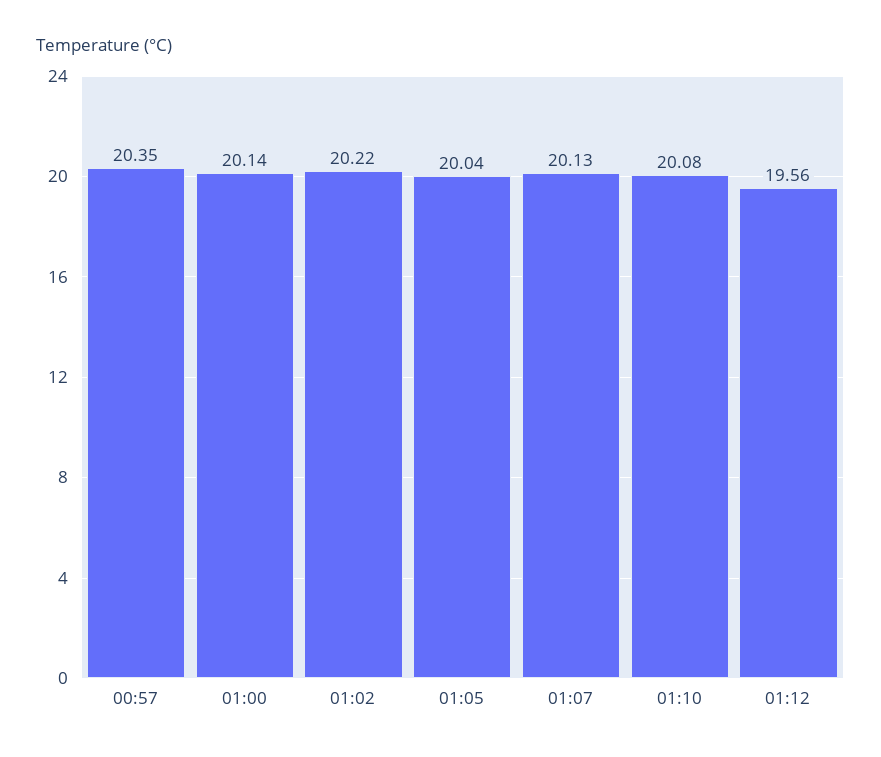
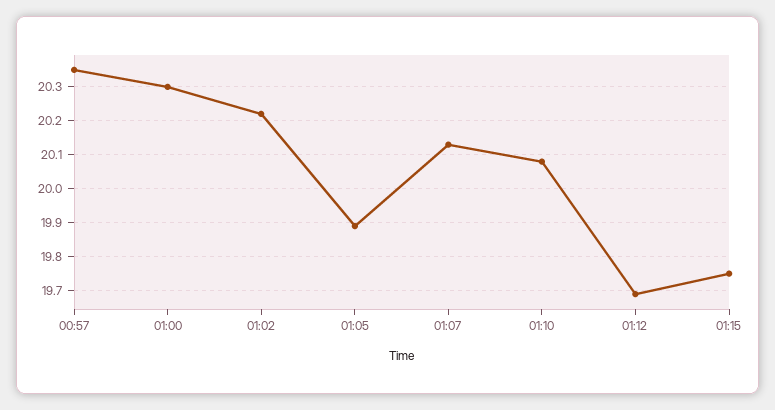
01:00: 20.14 -> 20.3
01:05: 20.04 -> 19.9
01:12: 19.56 -> 19.7
01:15: none -> 19.75

